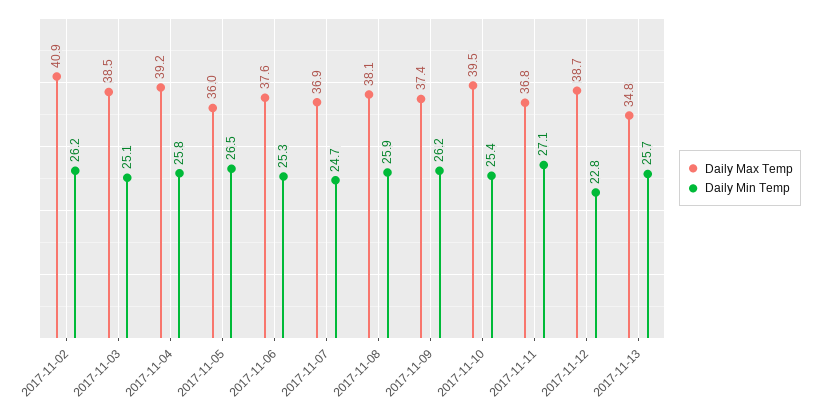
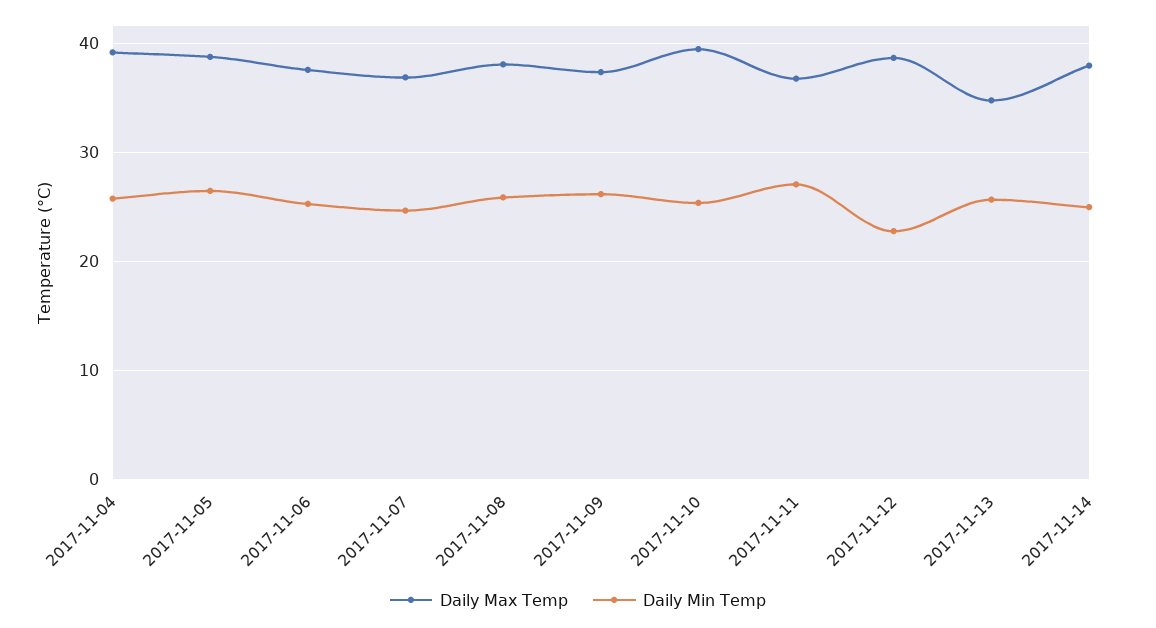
Daily Max Temp, 2017-11-02: 40.9 -> none
Daily Min Temp, 2017-11-02: 26.2 -> none
Daily Max Temp, 2017-11-03: 38.5 -> none
Daily Min Temp, 2017-11-03: 25.1 -> none
Daily Max Temp, 2017-11-05: 36 -> 39
Daily Max Temp, 2017-11-14: none -> 38
Daily Min Temp, 2017-11-14: none -> 25

